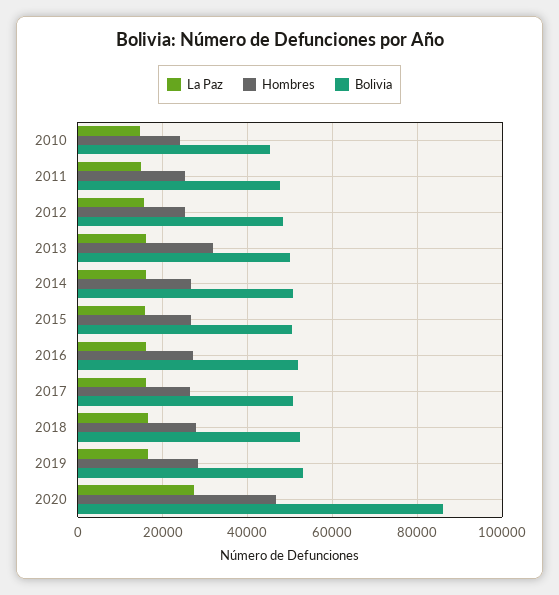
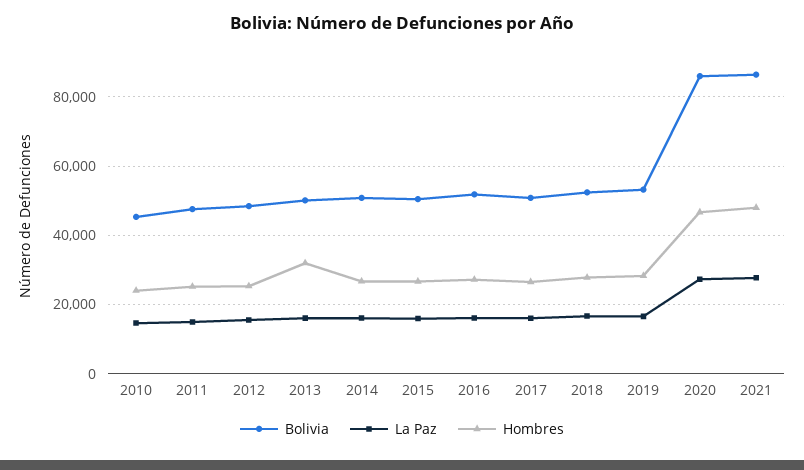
Bolivia, 2021: none -> 86000
La Paz, 2021: none -> 28000
Hombres, 2021: none -> 48000

